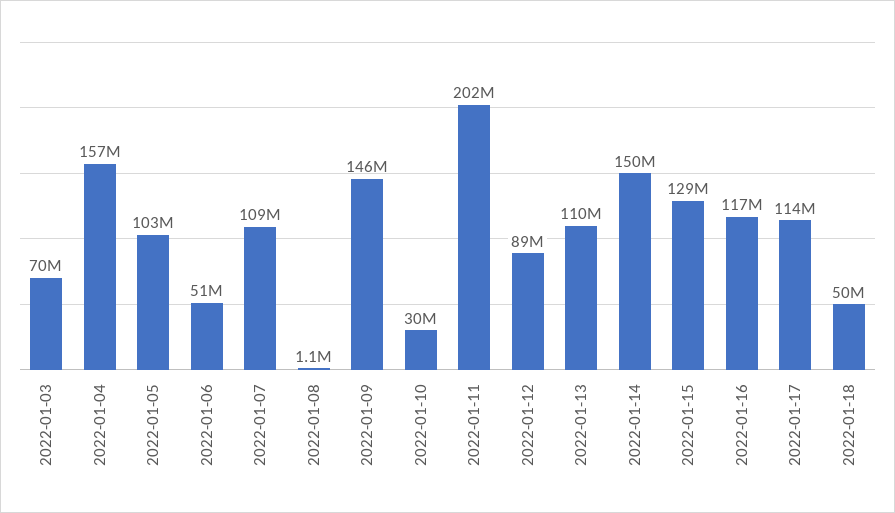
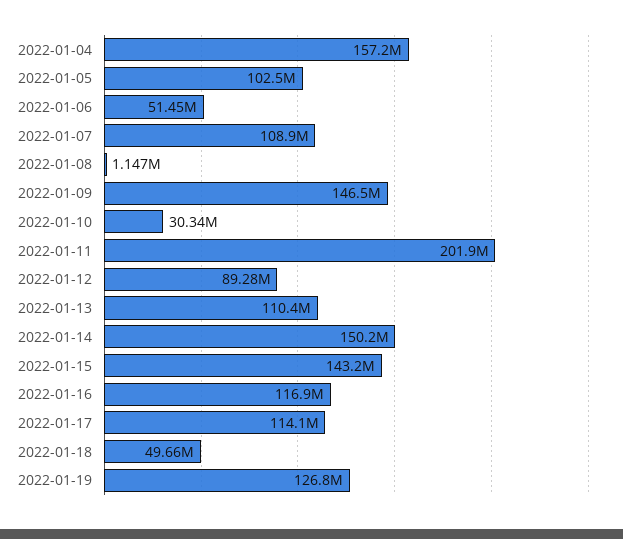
2022-01-03: 70000000 -> none
2022-01-15: 129000000 -> 143200000
2022-01-19: none -> 126800000

